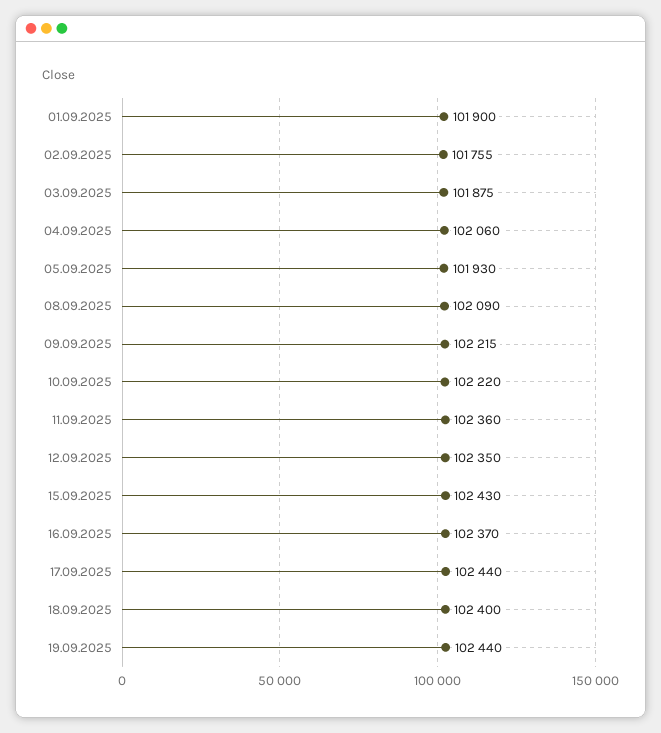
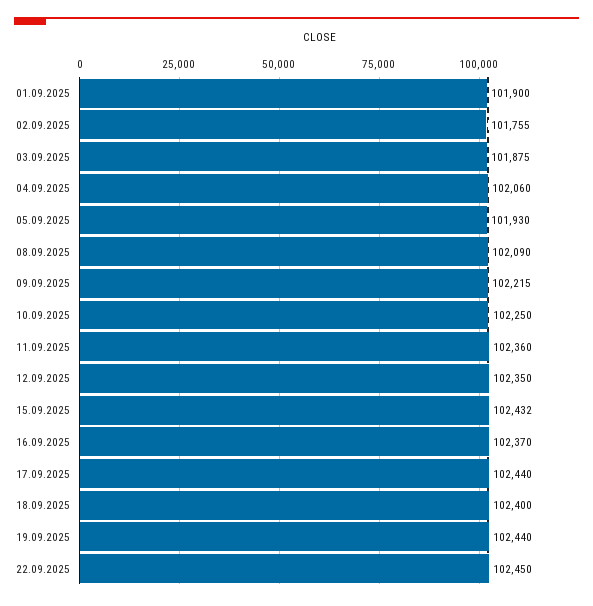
10.09.2025: 102220 -> 102250
15.09.2025: 102430 -> 102432
22.09.2025: none -> 102450

